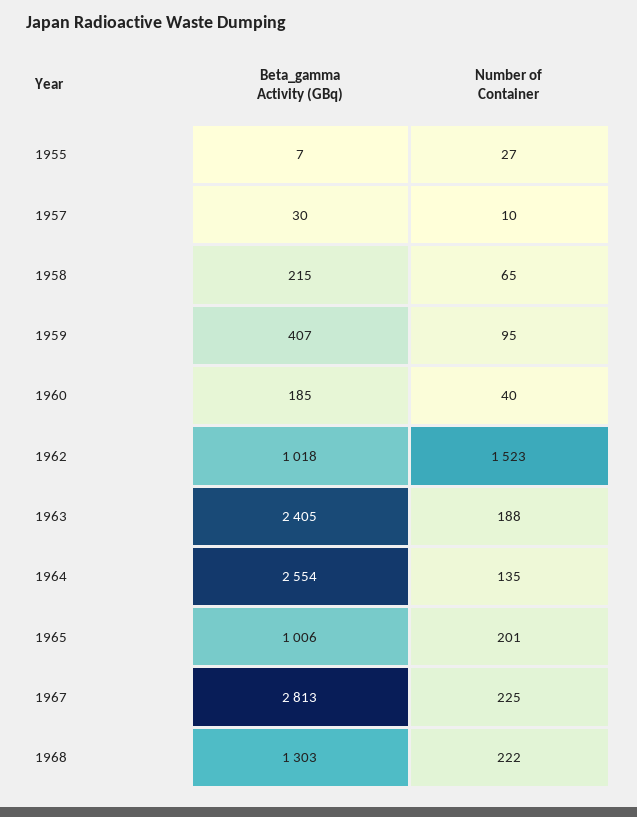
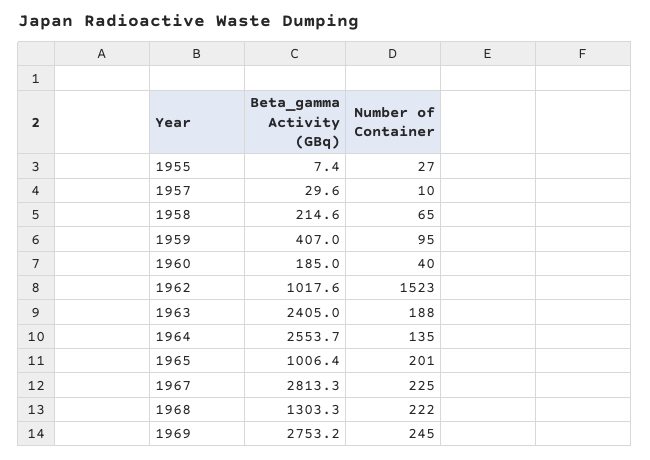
Beta_gamma Activity (GBq), 1969: none -> 2753.2
Number of Container, 1969: none -> 245

